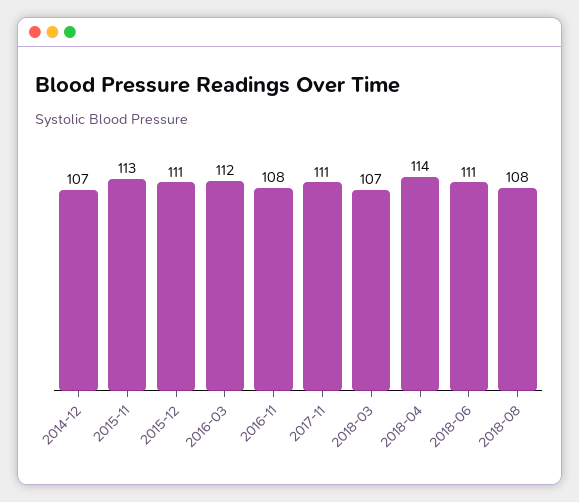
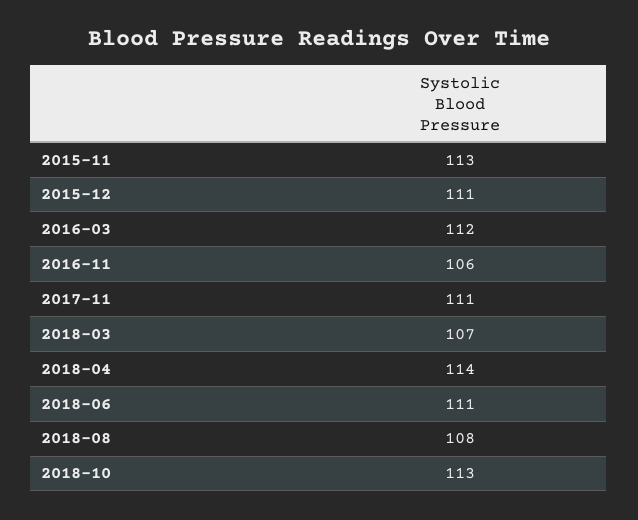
2014-12: 107 -> none
2016-11: 108 -> 106
2018-10: none -> 113

